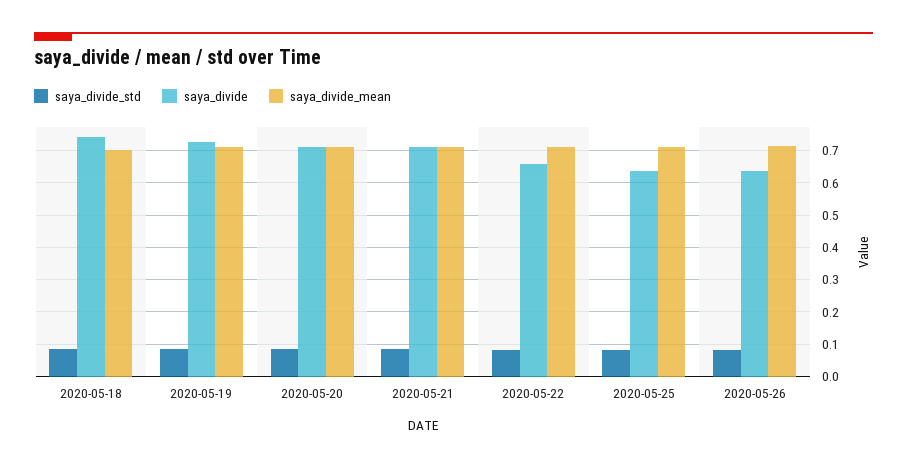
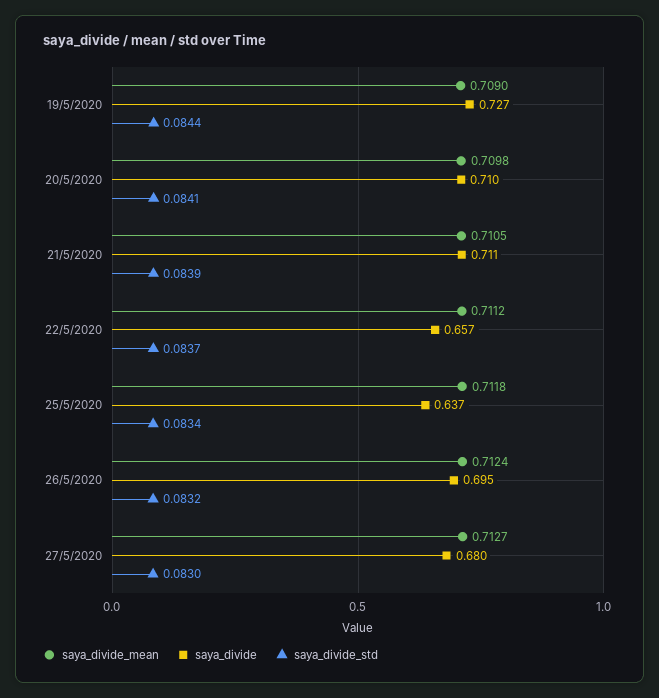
saya_divide_std, 2020-05-18: 0.08 -> none
saya_divide, 2020-05-18: 0.74 -> none
saya_divide_mean, 2020-05-18: 0.7 -> none
saya_divide, 2020-05-26: 0.64 -> 0.695
saya_divide_mean, 27/5/2020: none -> 0.7127
saya_divide, 27/5/2020: none -> 0.68
saya_divide_std, 27/5/2020: none -> 0.083

